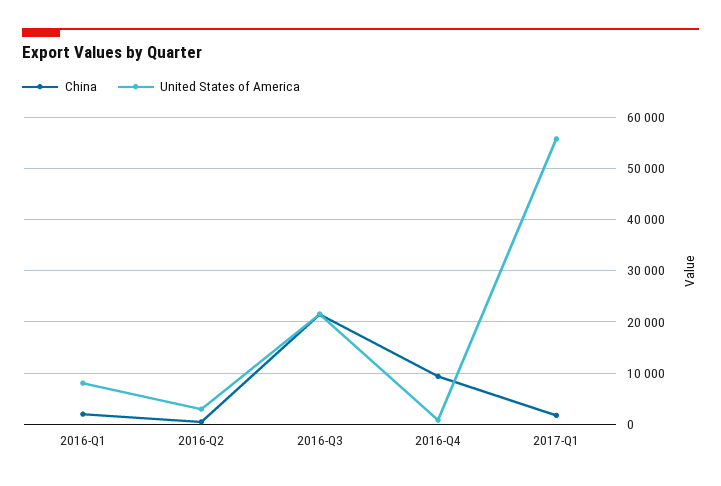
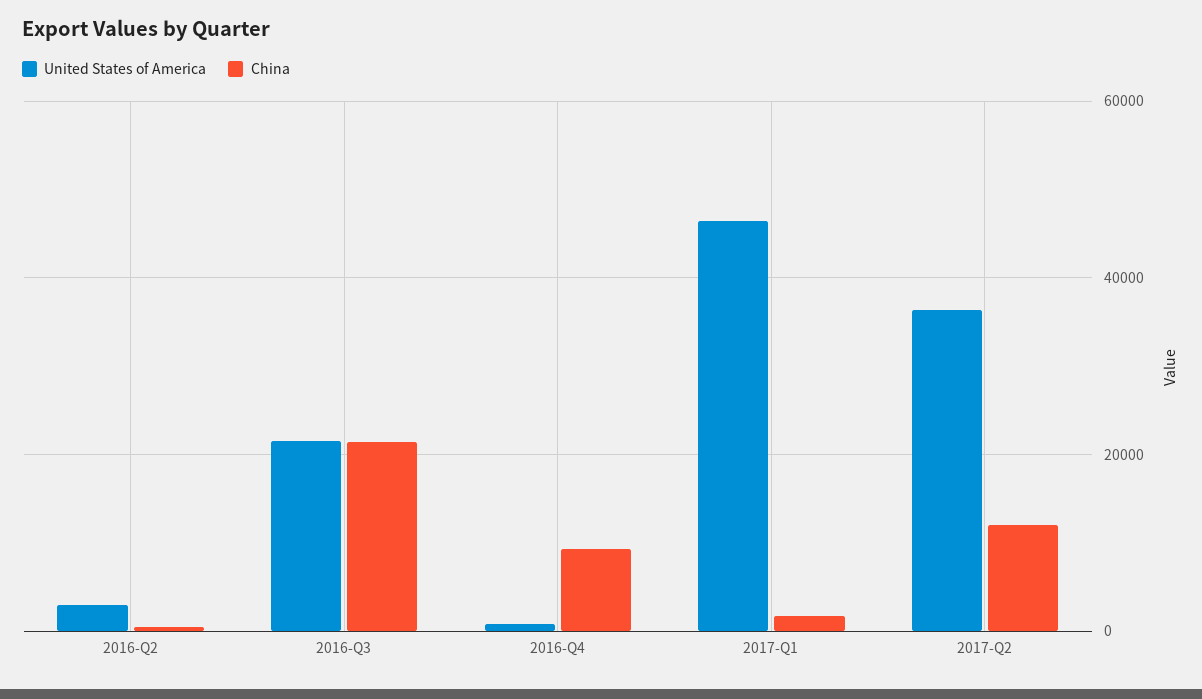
China, 2016-Q1: 2000 -> none
United States of America, 2016-Q1: 8000 -> none
United States of America, 2017-Q1: 56000 -> 46000
United States of America, 2017-Q2: none -> 36000
China, 2017-Q2: none -> 12000

